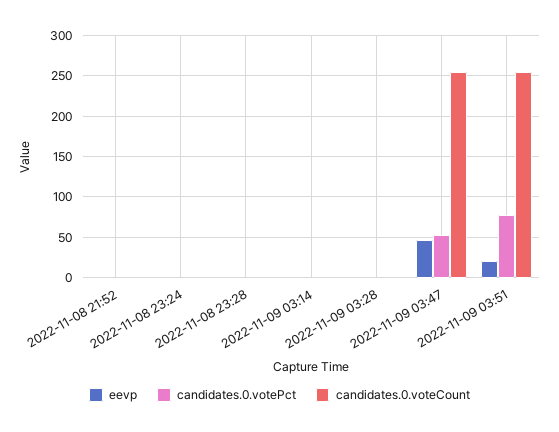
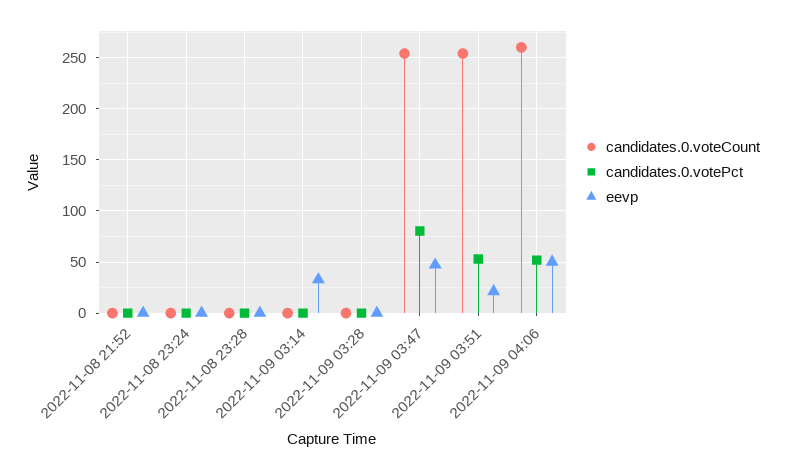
eevp, 2022-11-09 03:14: 0 -> 30
candidates.0.votePct, 2022-11-09 03:47: 50 -> 80
candidates.0.votePct, 2022-11-09 03:51: 80 -> 50
candidates.0.voteCount, 2022-11-09 04:06: none -> 260
candidates.0.votePct, 2022-11-09 04:06: none -> 50
eevp, 2022-11-09 04:06: none -> 50

